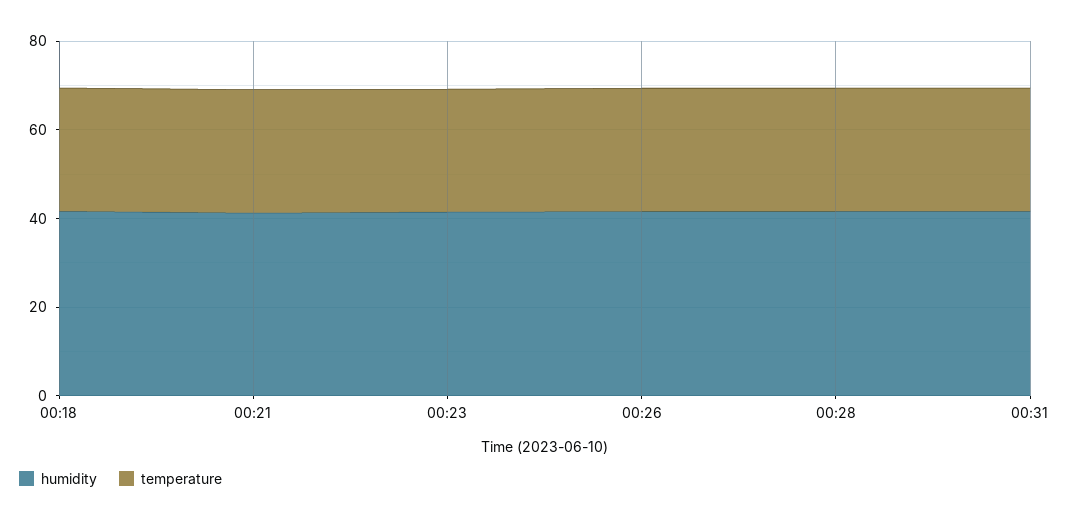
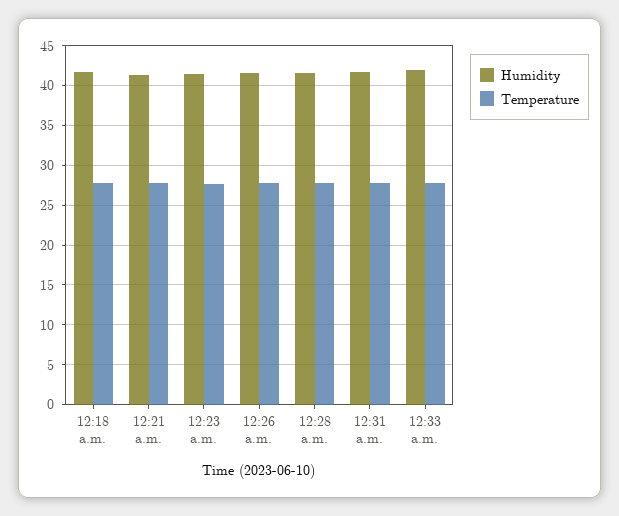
humidity, 12:33 a.m.: none -> 42
temperature, 12:33 a.m.: none -> 28

